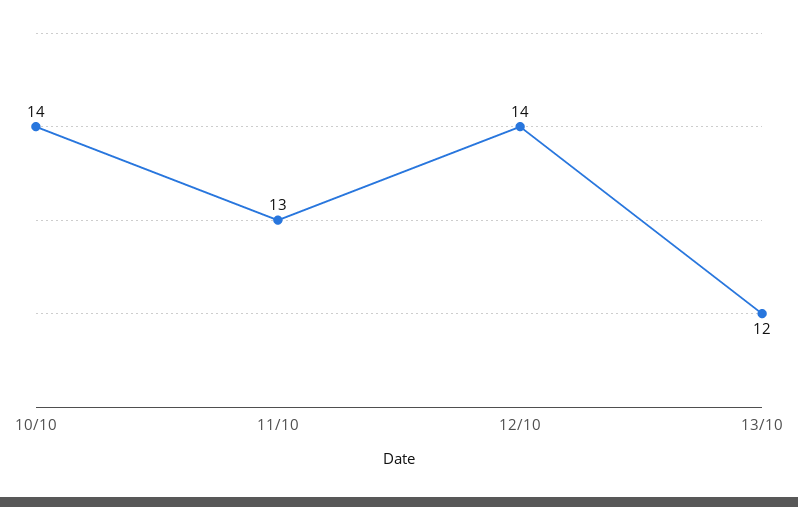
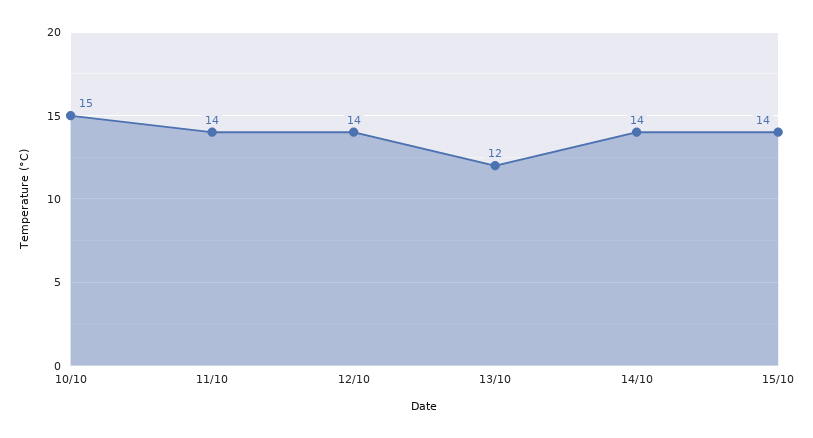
10/10: 14 -> 15
11/10: 13 -> 14
14/10: none -> 14
15/10: none -> 14

